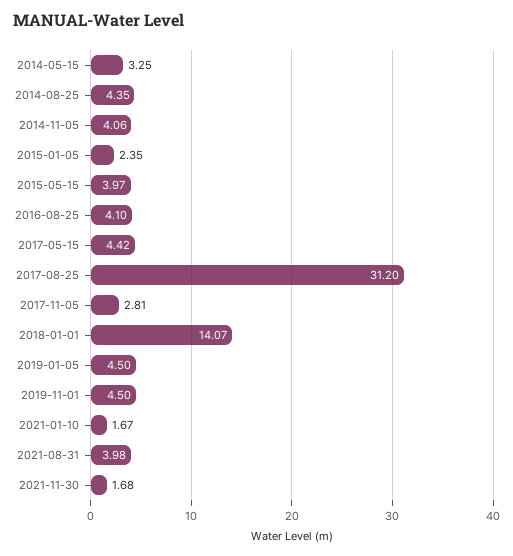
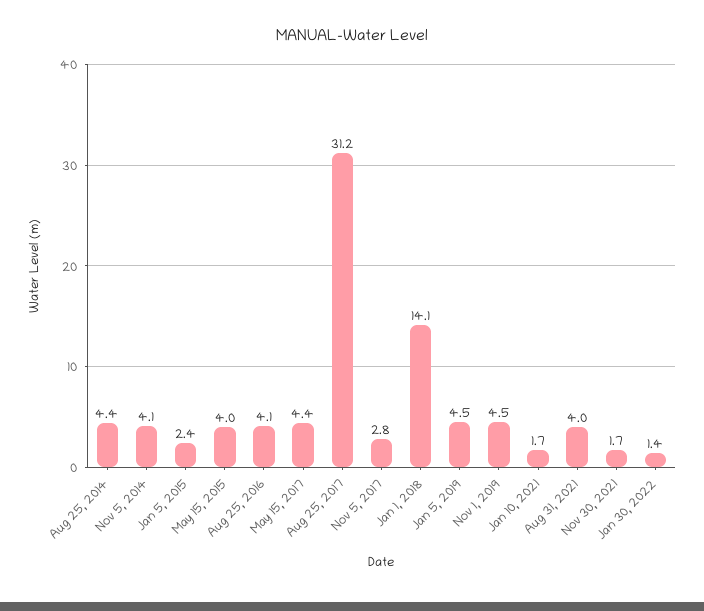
2014-05-15: 3.25 -> none
Jan 30, 2022: none -> 1.4

